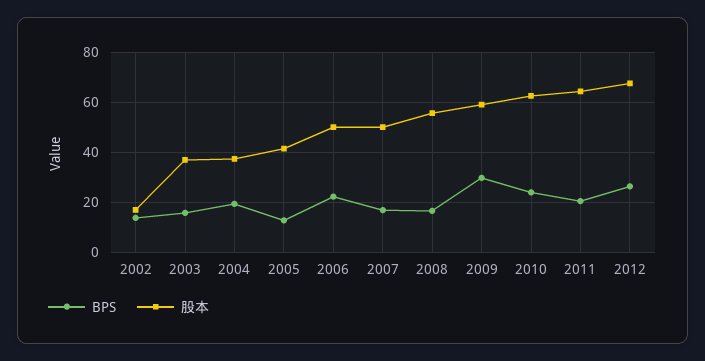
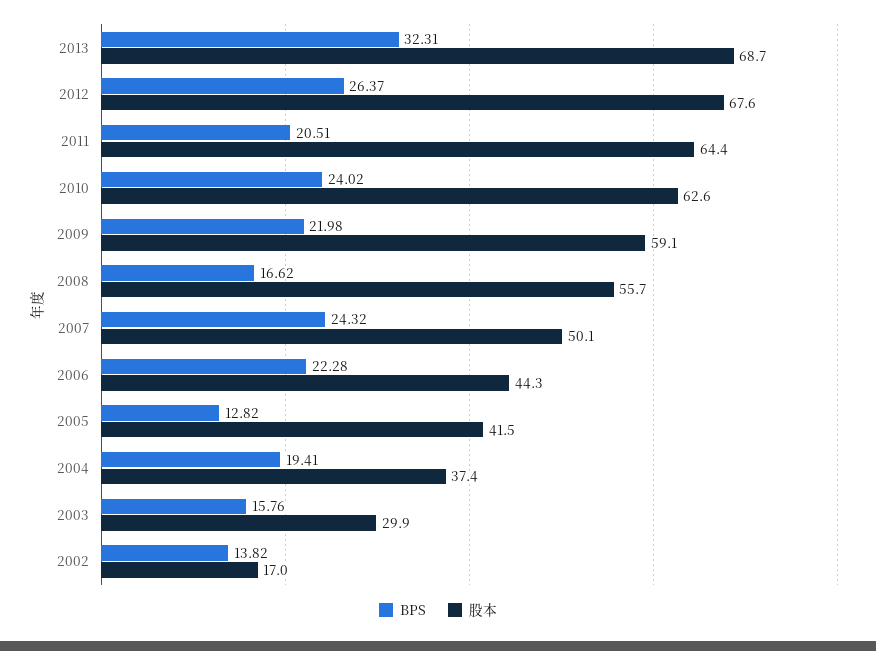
股本, 2003: 37.5 -> 29.9
股本, 2006: 50 -> 44.3
BPS, 2007: 17.5 -> 24.32
BPS, 2009: 30 -> 21.98
BPS, 2013: none -> 32.31
股本, 2013: none -> 68.7

